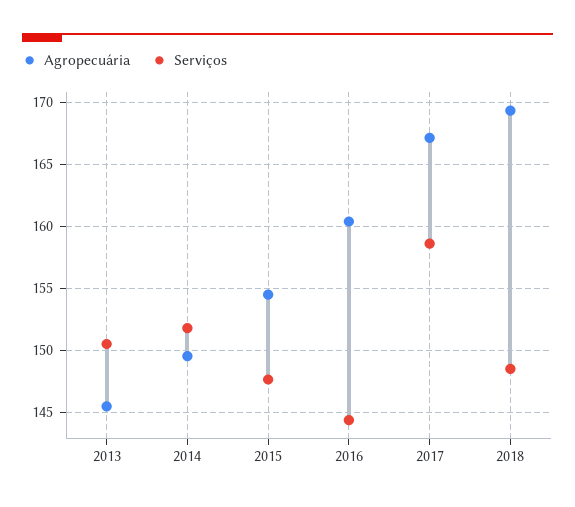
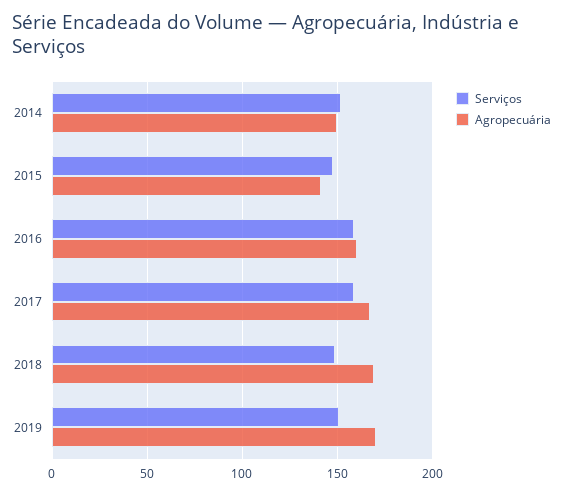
Agropecuária, 2013: 145.5 -> none
Serviços, 2013: 150.5 -> none
Agropecuária, 2015: 154.5 -> 140
Serviços, 2016: 144.5 -> 160
Serviços, 2019: none -> 150
Agropecuária, 2019: none -> 170

